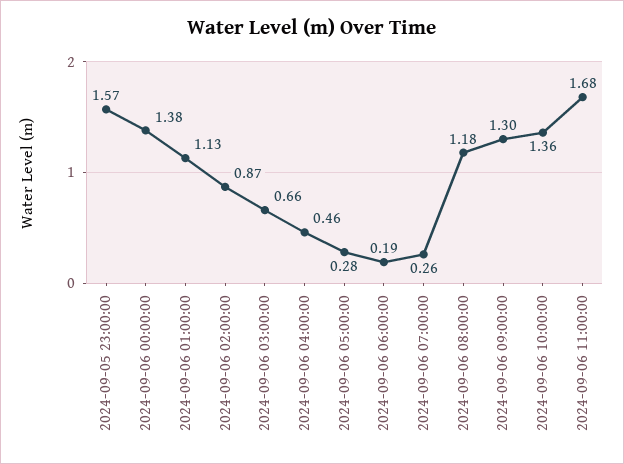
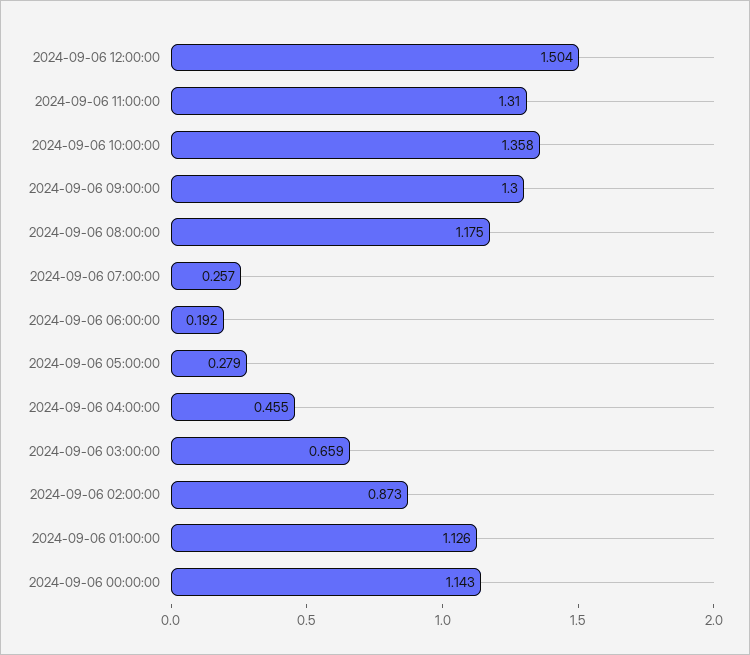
2024-09-05 23:00:00: 1.57 -> none
2024-09-06 00:00:00: 1.38 -> 1.143
2024-09-06 11:00:00: 1.68 -> 1.31
2024-09-06 12:00:00: none -> 1.504

